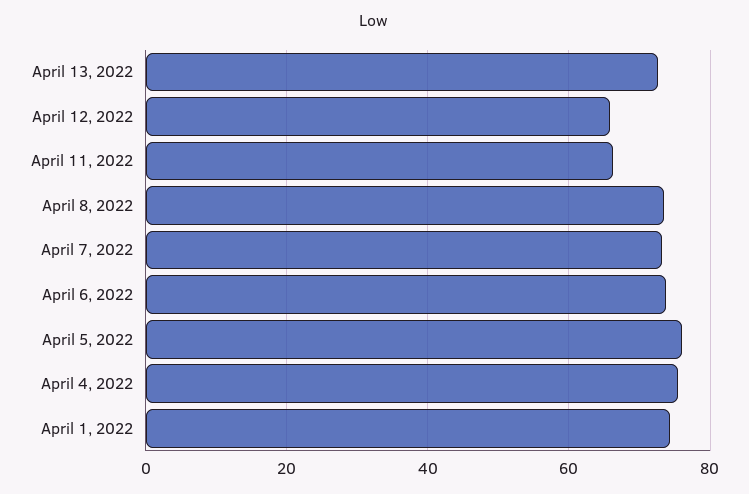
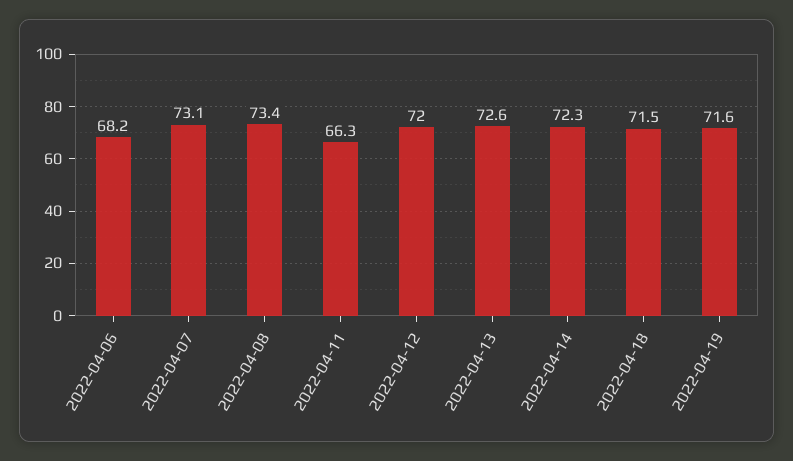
April 12, 2022: 66 -> 72
April 6, 2022: 74 -> 68.2
April 5, 2022: 76 -> none
April 4, 2022: 76 -> none
April 1, 2022: 74 -> none
2022-04-14: none -> 72.3
2022-04-18: none -> 71.5
2022-04-19: none -> 71.6

